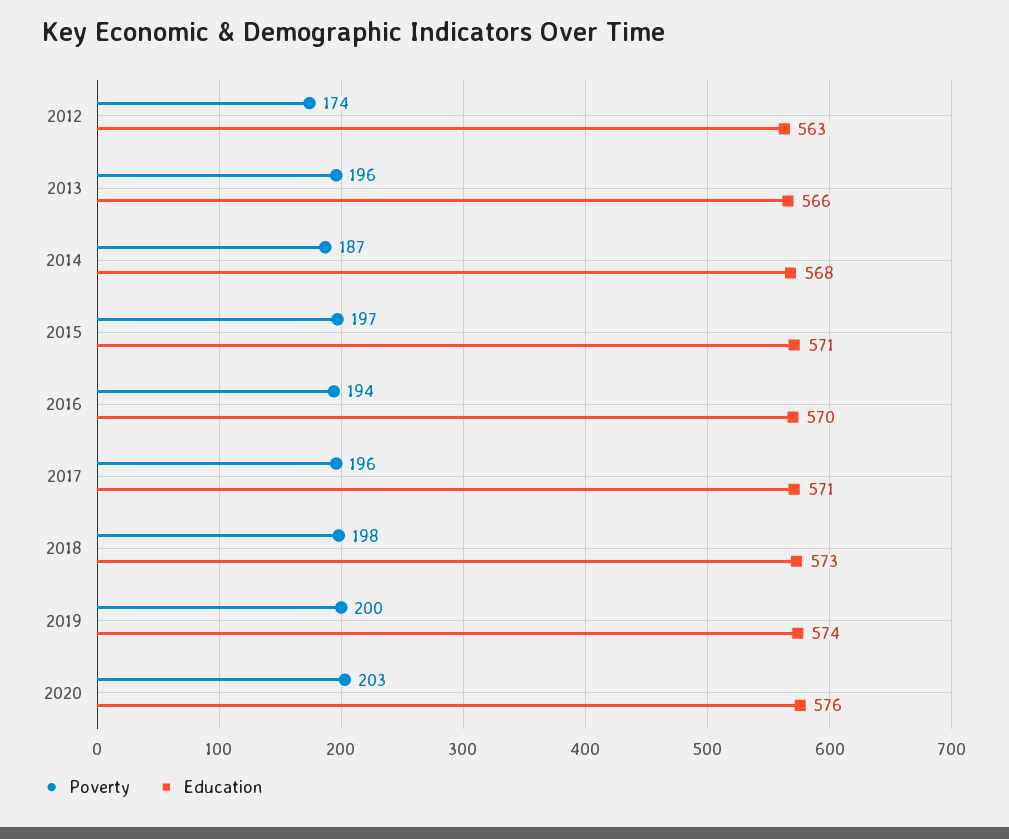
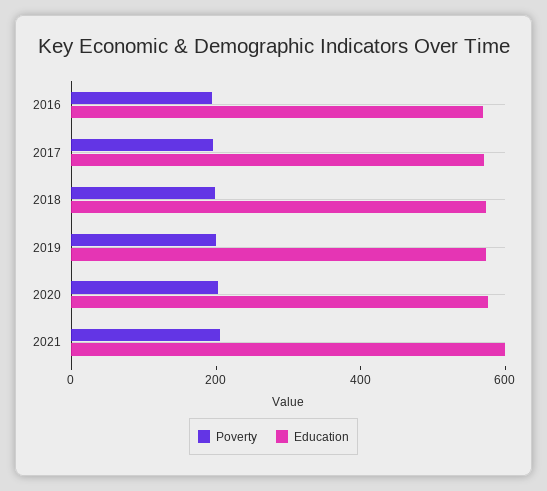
Poverty, 2012: 174 -> none
Education, 2012: 563 -> none
Poverty, 2013: 196 -> none
Education, 2013: 566 -> none
Poverty, 2014: 187 -> none
Education, 2014: 568 -> none
Poverty, 2015: 197 -> none
Education, 2015: 571 -> none
Poverty, 2021: none -> 200
Education, 2021: none -> 600

